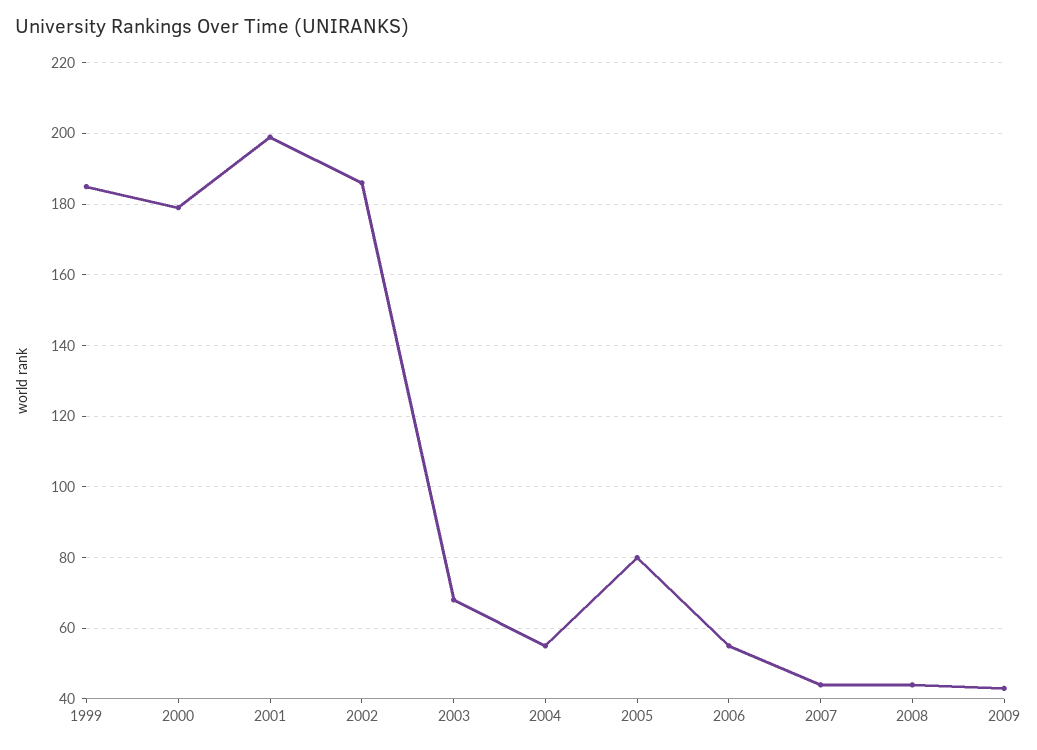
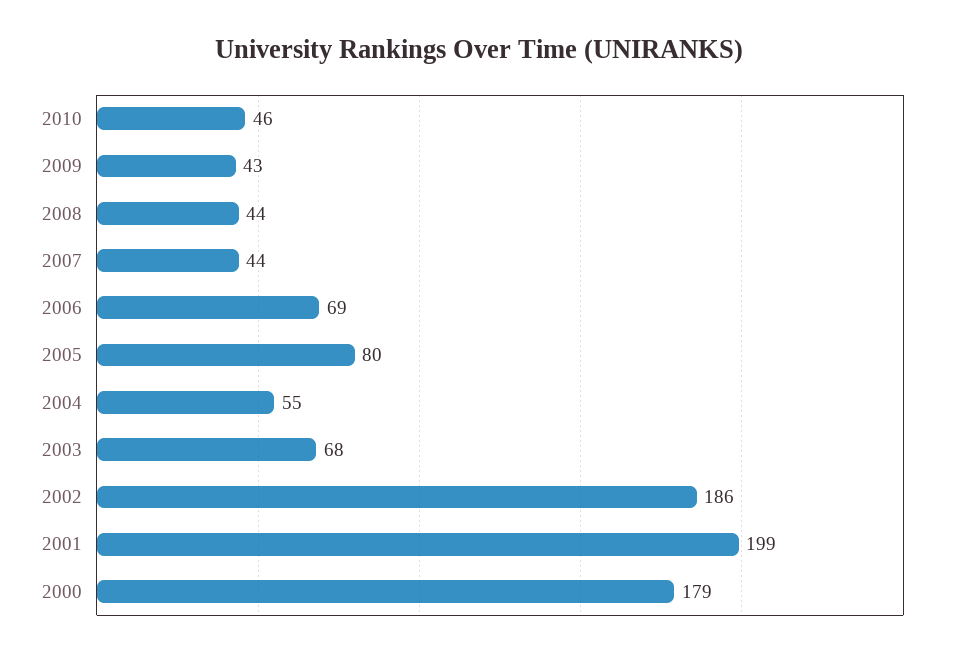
1999: 185 -> none
2006: 55 -> 69
2010: none -> 46

